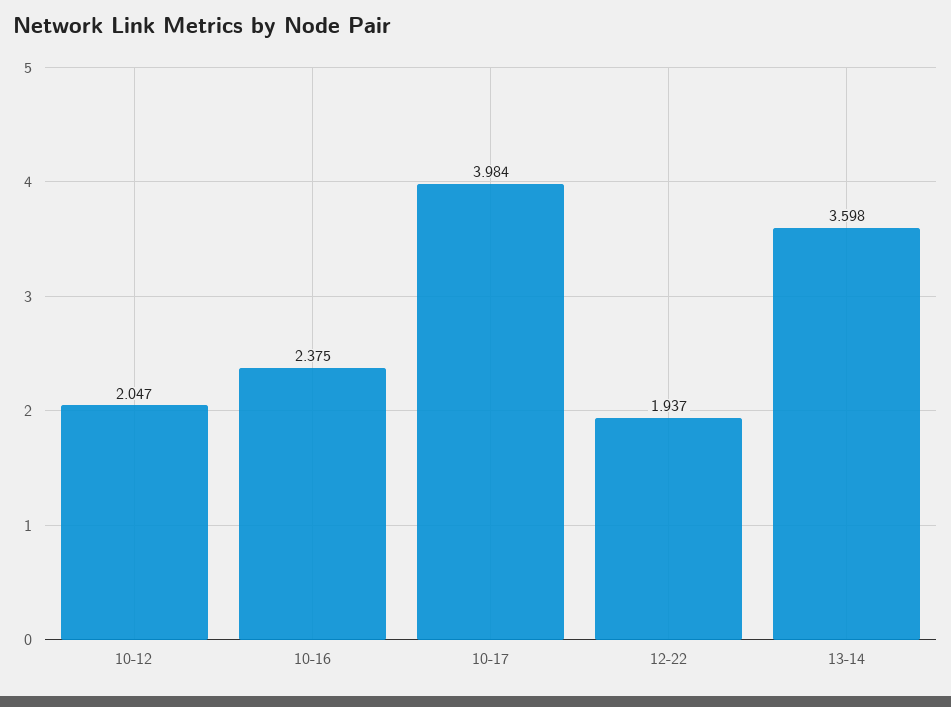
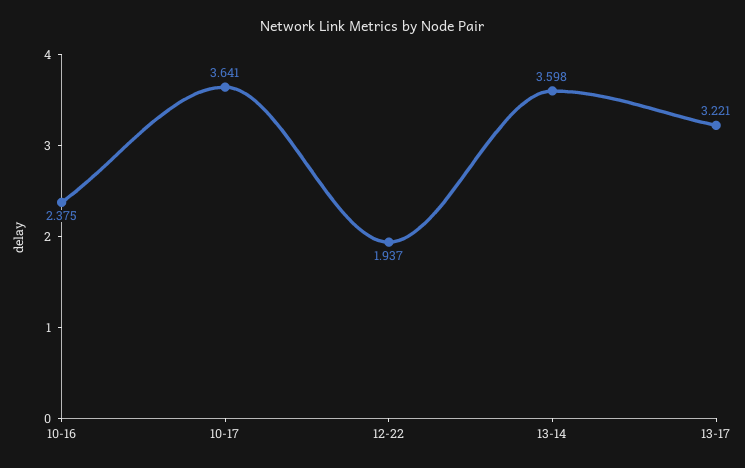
10-12: 2.047 -> none
10-17: 3.984 -> 3.641
13-17: none -> 3.221

